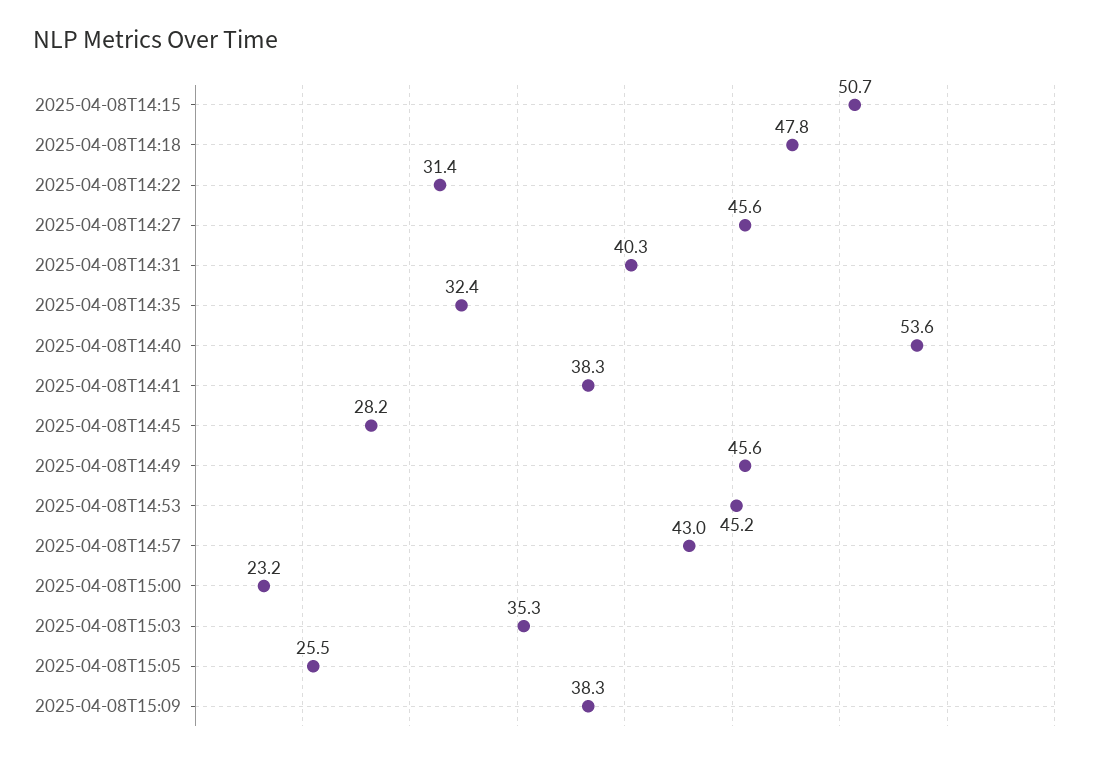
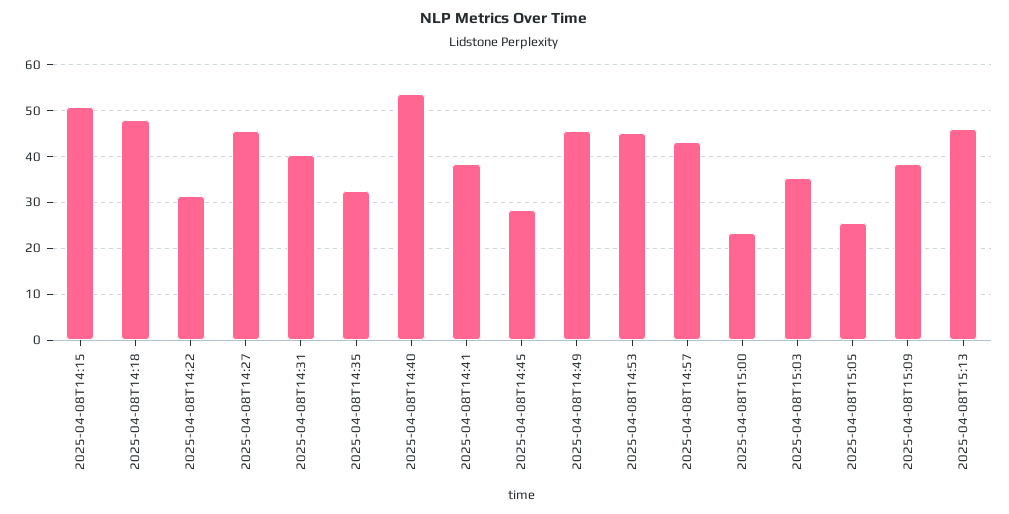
2025-04-08T15:13: none -> 46

